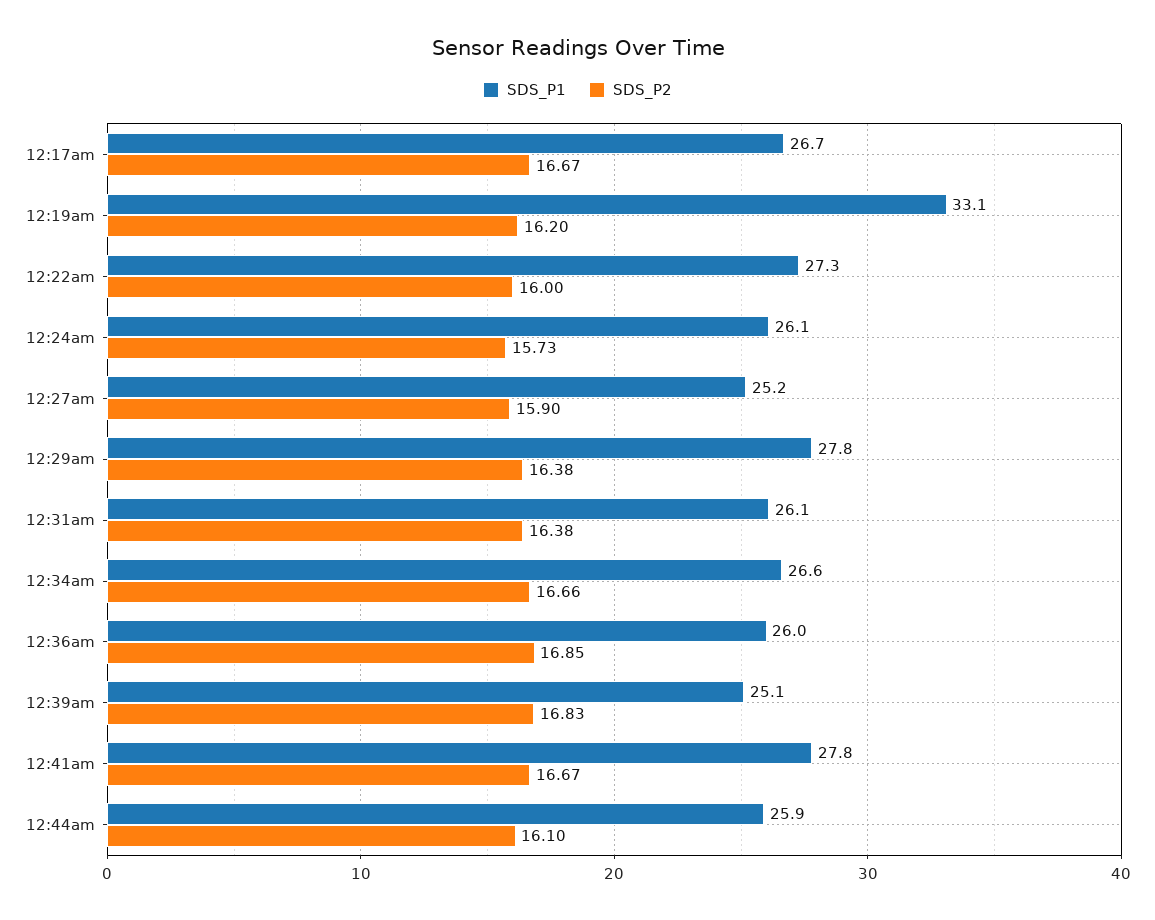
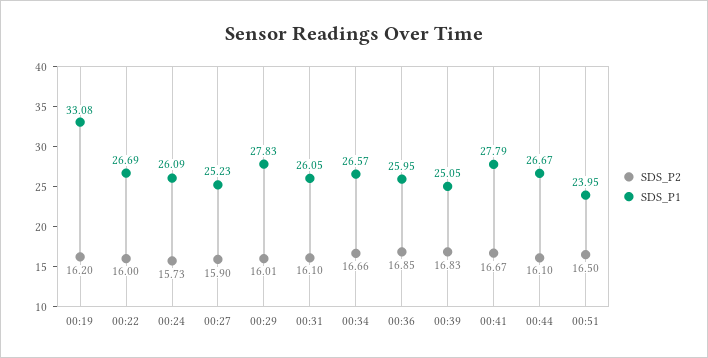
SDS_P1, 12:17am: 26.7 -> none
SDS_P2, 12:17am: 16.67 -> none
SDS_P1, 12:22am: 27.3 -> 26.69
SDS_P2, 12:29am: 16.38 -> 16.01
SDS_P2, 12:31am: 16.38 -> 16.1
SDS_P1, 12:44am: 25.9 -> 26.67
SDS_P2, 00:51: none -> 16.5
SDS_P1, 00:51: none -> 23.95

